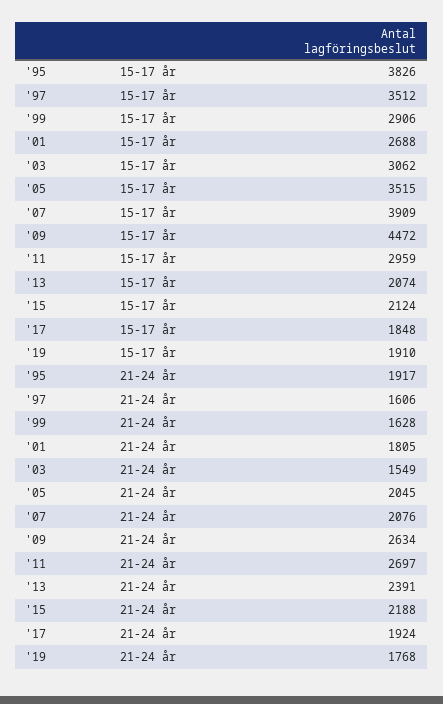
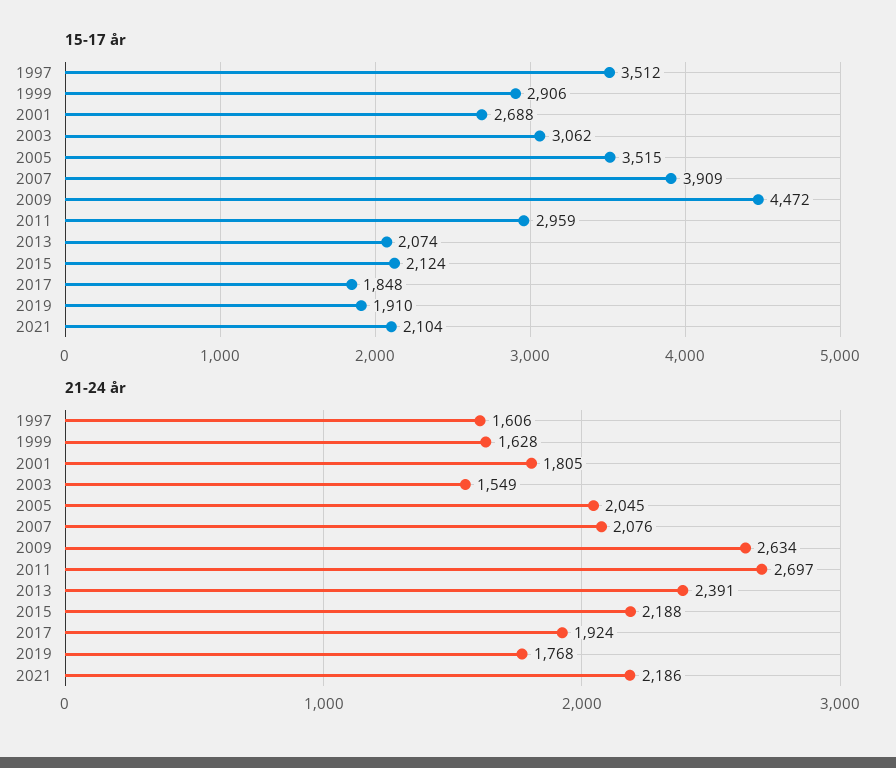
15-17 år, '95: 3826 -> none
21-24 år, '95: 1917 -> none
15-17 år, 2021: none -> 2104
21-24 år, 2021: none -> 2186

